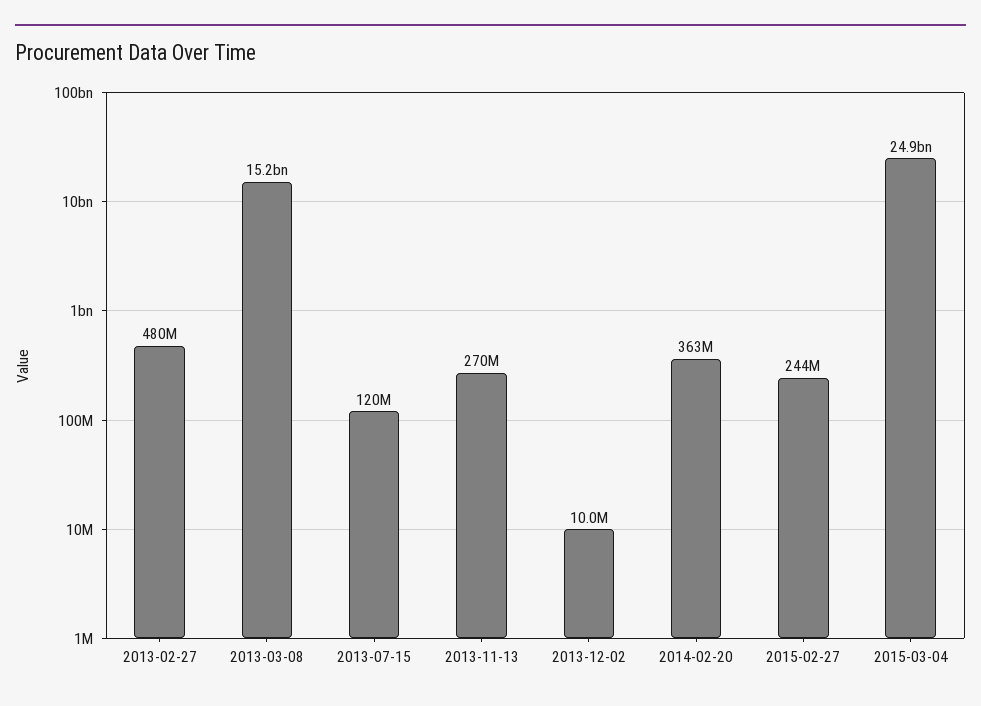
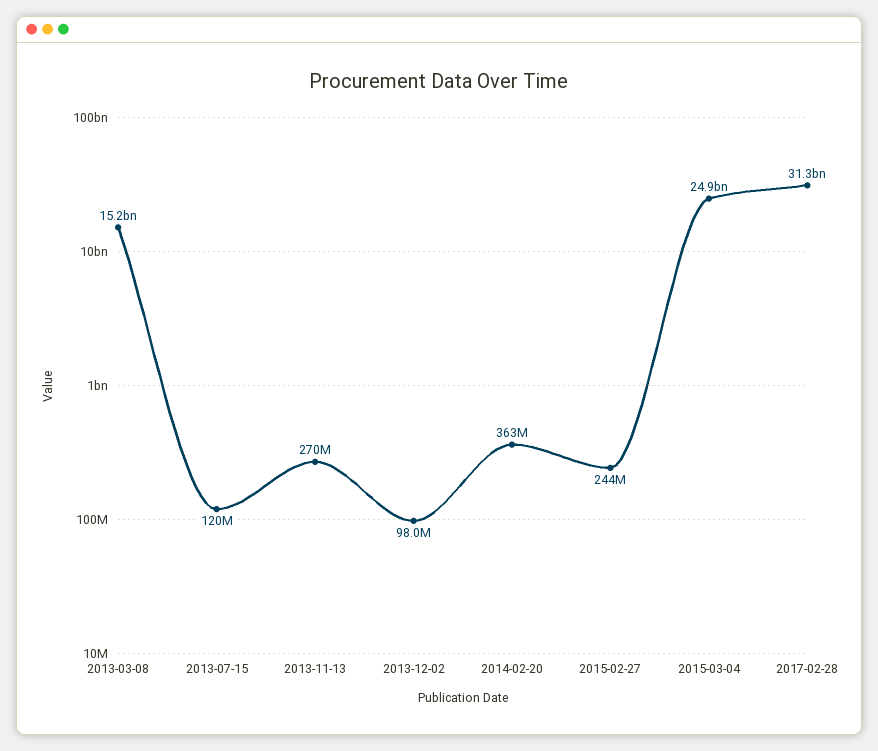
2013-02-27: 480000000 -> none
2013-12-02: 10000000 -> 98000000
2017-02-28: none -> 31300000000

